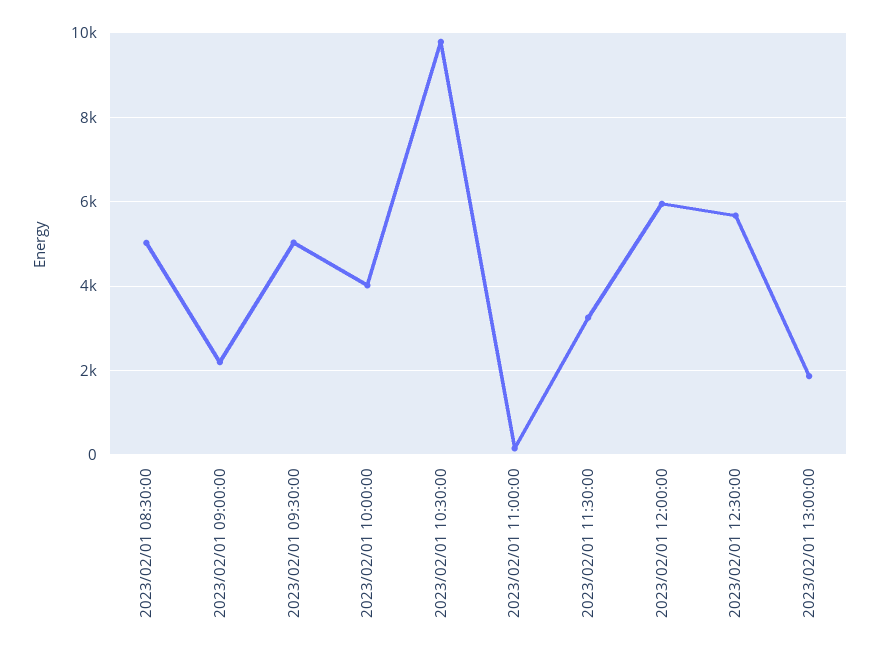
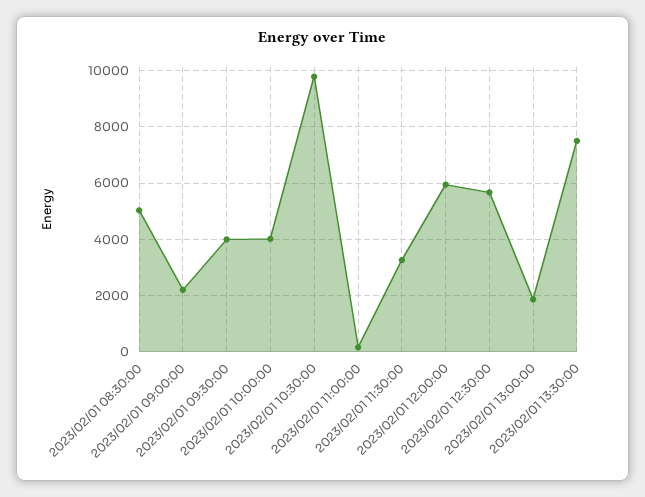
2023/02/01 09:30:00: 5000 -> 4000
2023/02/01 13:30:00: none -> 7500

